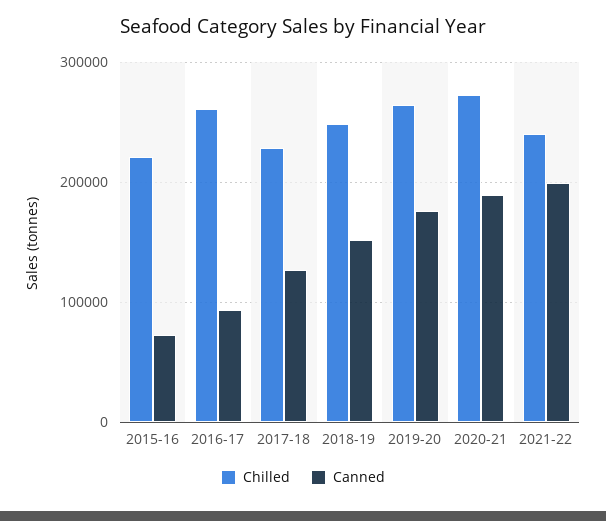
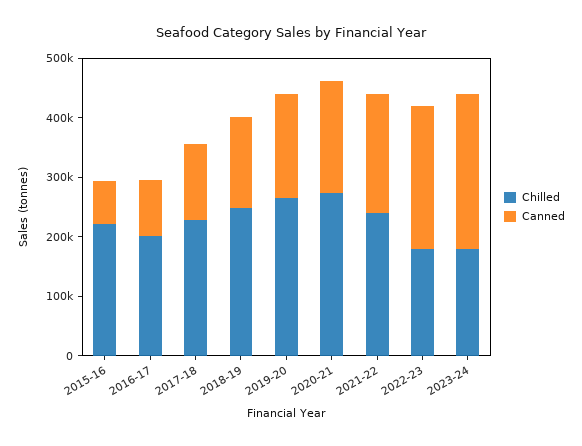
Chilled, 2016-17: 260000 -> 200000
Chilled, 2022-23: none -> 180000
Canned, 2022-23: none -> 240000
Chilled, 2023-24: none -> 180000
Canned, 2023-24: none -> 260000

